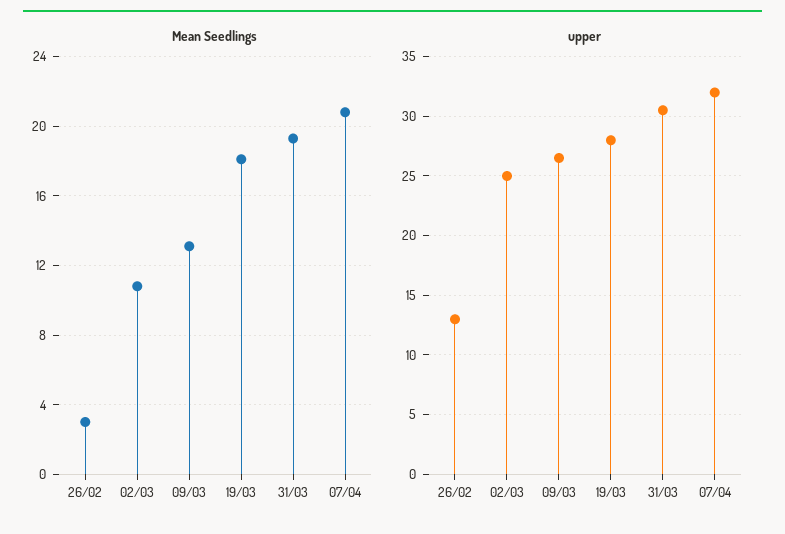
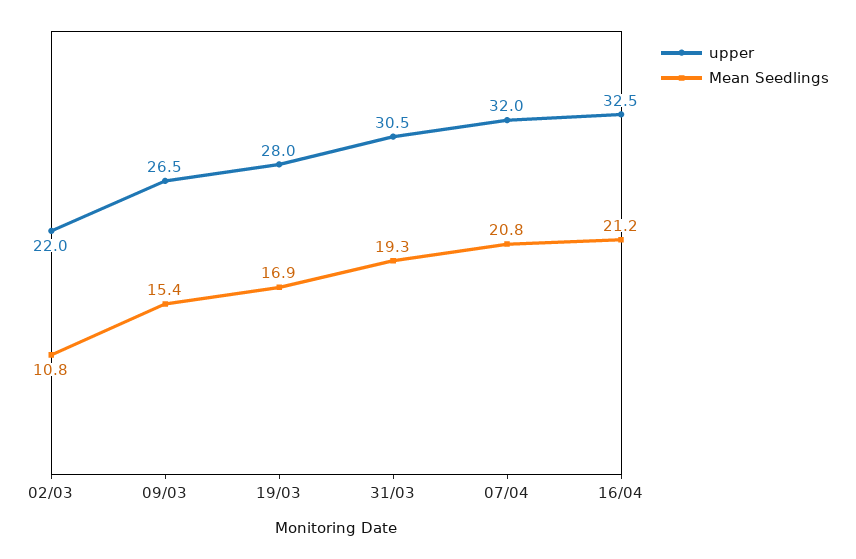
Mean Seedlings, 26/02: 3 -> none
Mean Seedlings, 09/03: 13 -> 15.4
Mean Seedlings, 19/03: 18 -> 16.9
upper, 26/02: 13 -> none
upper, 02/03: 25 -> 22
upper, 16/04: none -> 32.5
Mean Seedlings, 16/04: none -> 21.2

